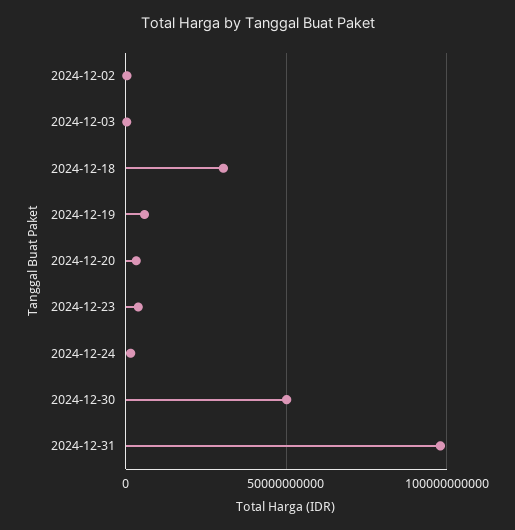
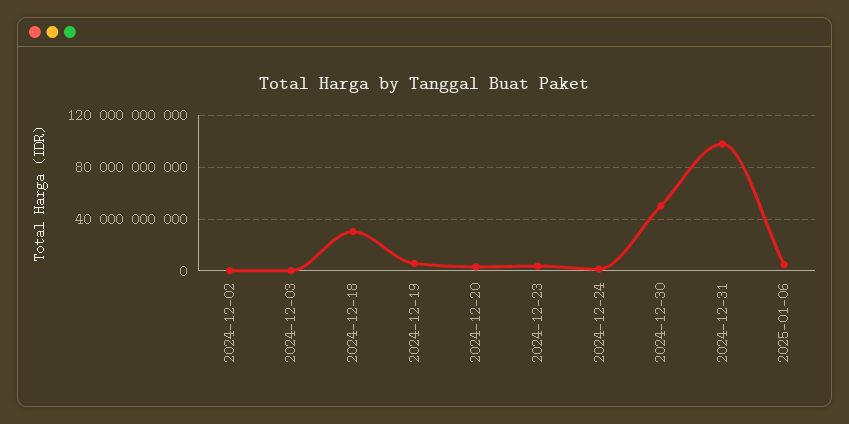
2025-01-06: none -> 5000000000

